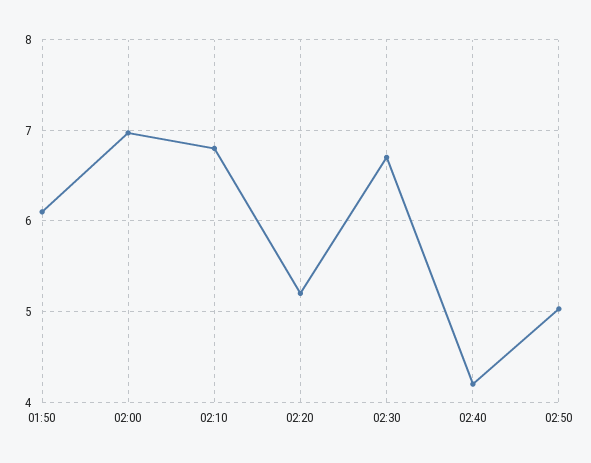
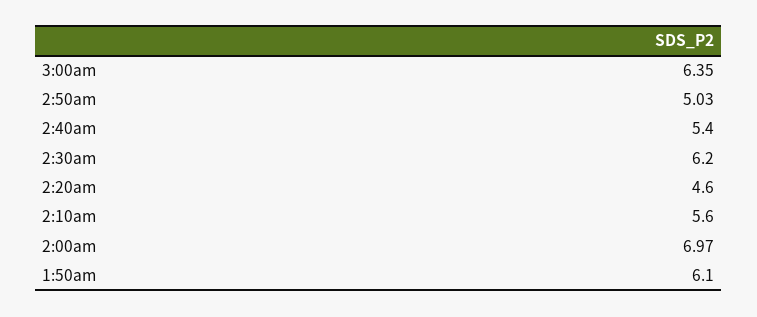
02:10: 6.8 -> 5.6
02:20: 5.2 -> 4.6
02:30: 6.7 -> 6.2
02:40: 4.2 -> 5.4
3:00am: none -> 6.35

